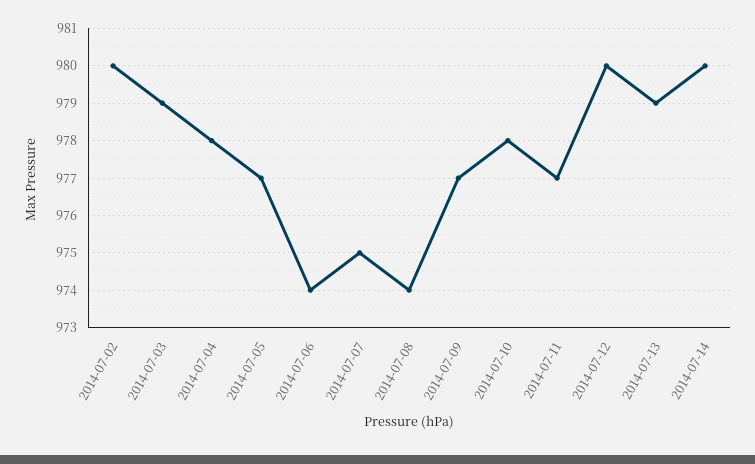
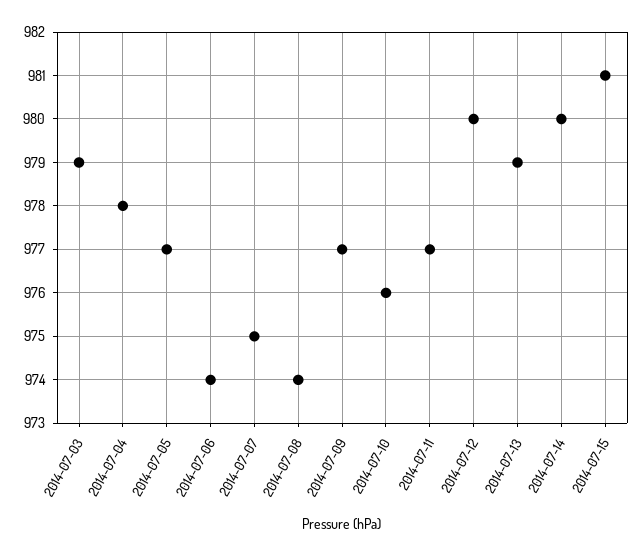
2014-07-02: 980 -> none
2014-07-10: 978 -> 976
2014-07-15: none -> 981

